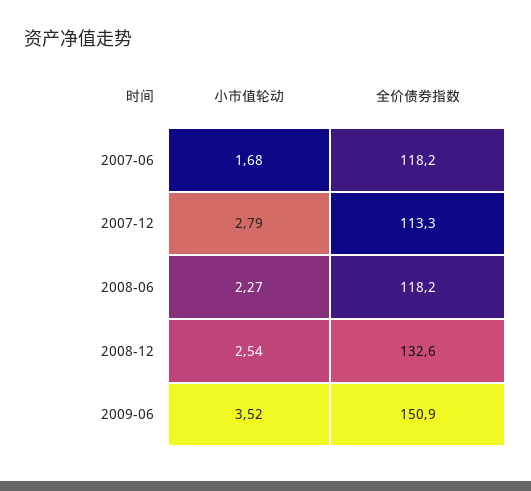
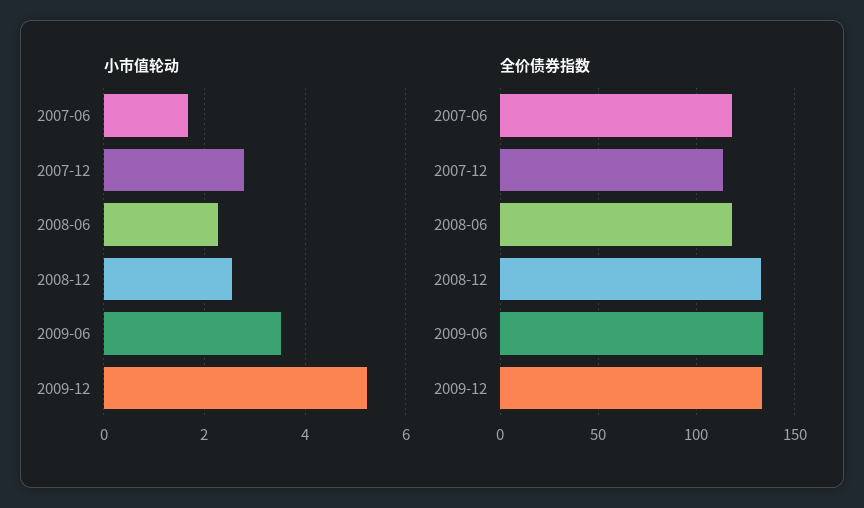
全价债券指数, 2009-06: 150.9 -> 135
小市值轮动, 2009-12: none -> 5.2
全价债券指数, 2009-12: none -> 135

